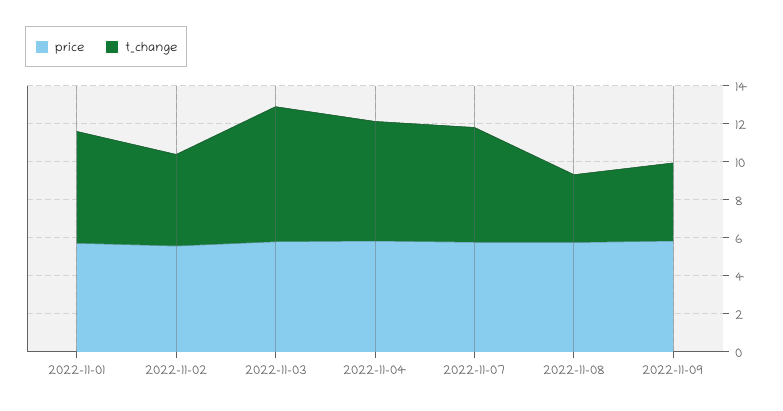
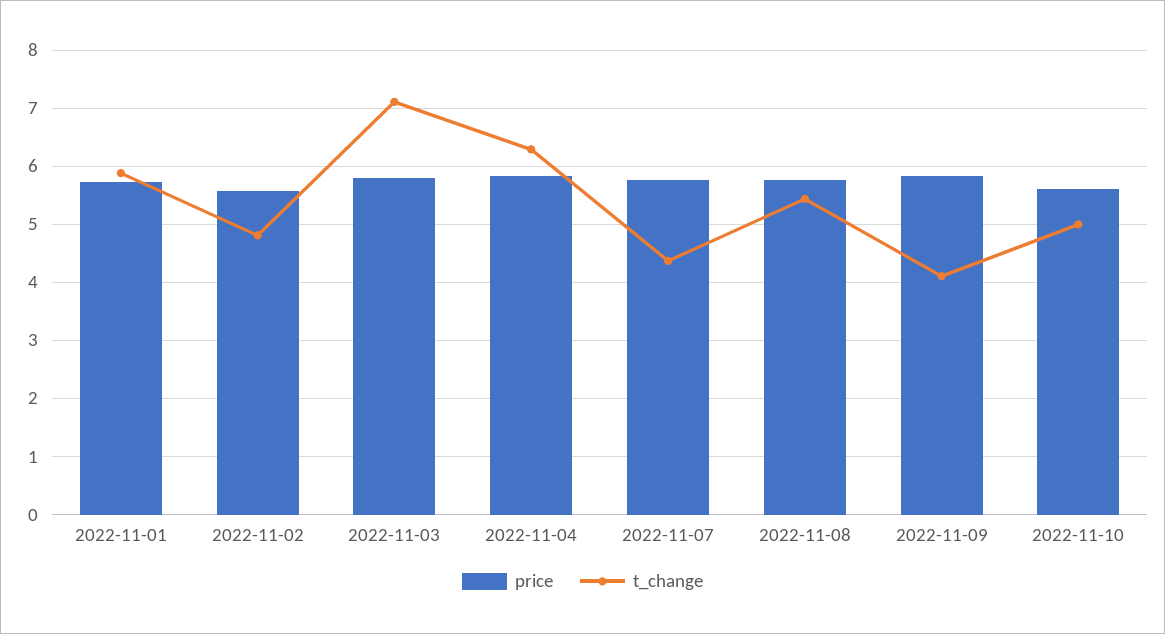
t_change, 2022-11-07: 6 -> 4.4
t_change, 2022-11-08: 3.5 -> 5.4
price, 2022-11-10: none -> 5.6
t_change, 2022-11-10: none -> 5

